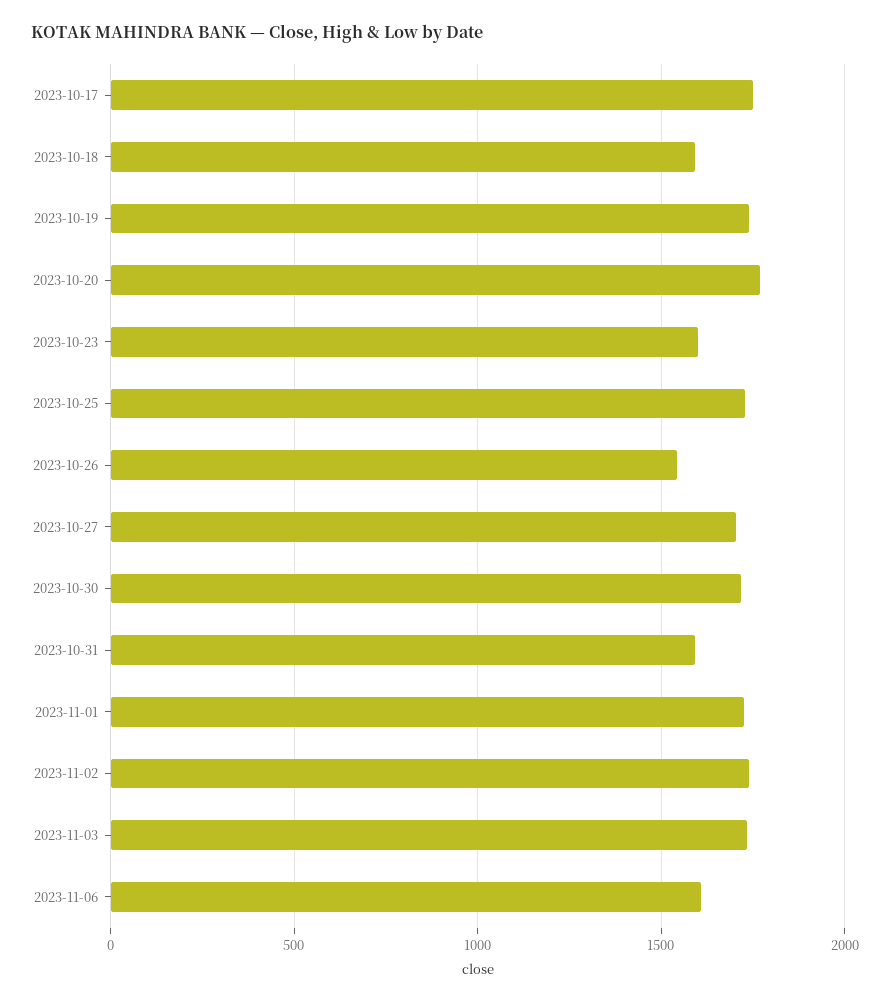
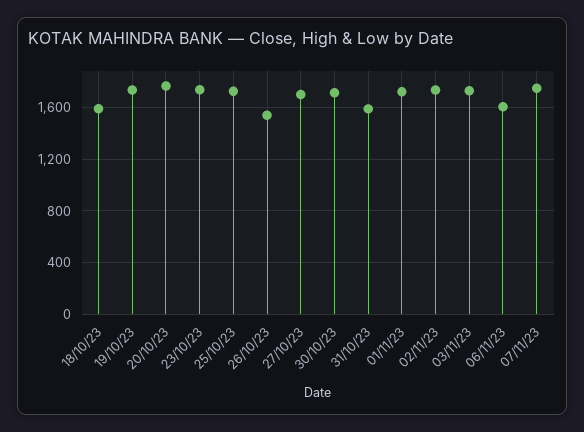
2023-10-17: 1750 -> none
2023-10-23: 1600 -> 1750
07/11/23: none -> 1750

